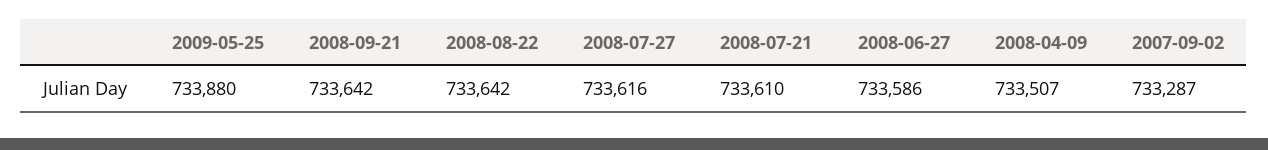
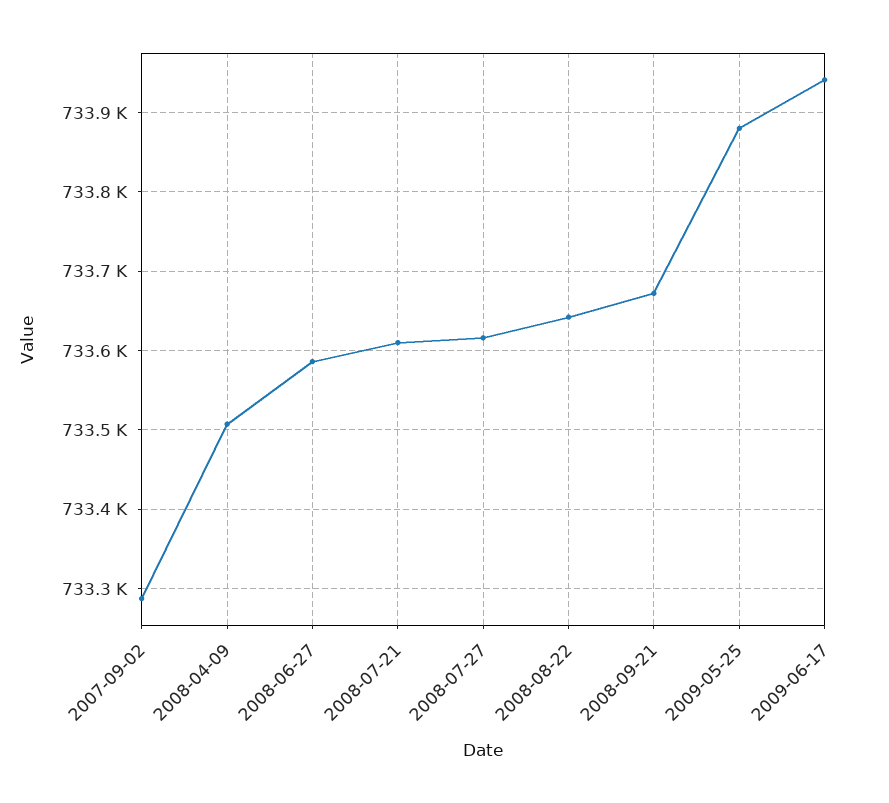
2008-09-21: 733642 -> 733670
2009-06-17: none -> 733940

